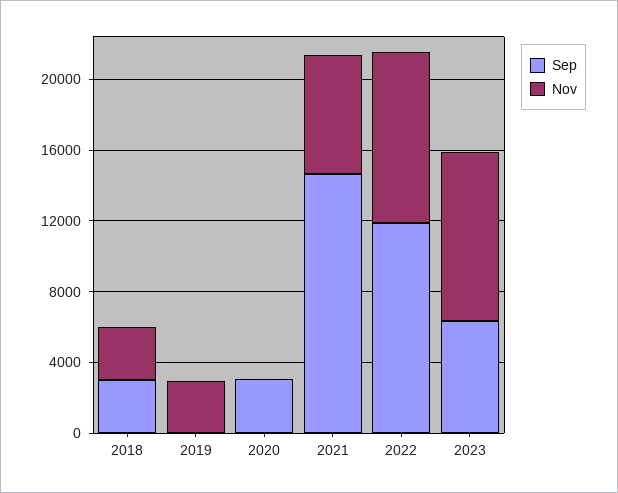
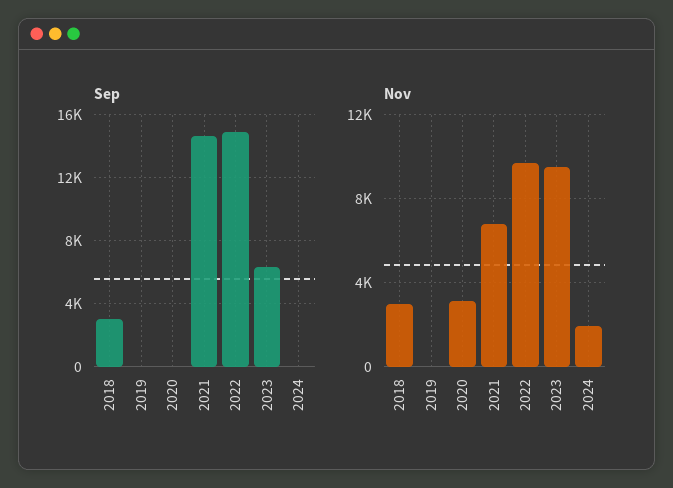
Nov, 2019: 3000 -> 0
Sep, 2020: 3000 -> 0
Nov, 2020: 0 -> 3000
Sep, 2022: 12000 -> 15000
Sep, 2024: none -> 0
Nov, 2024: none -> 2000

